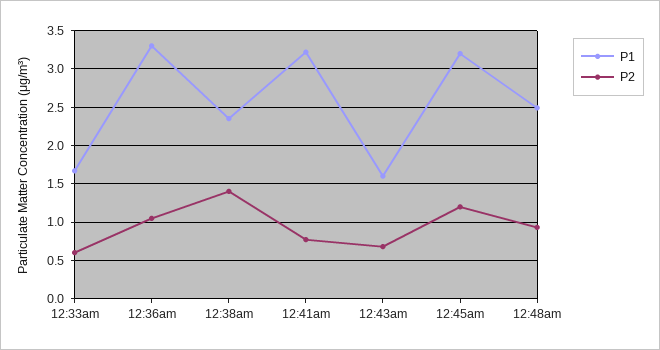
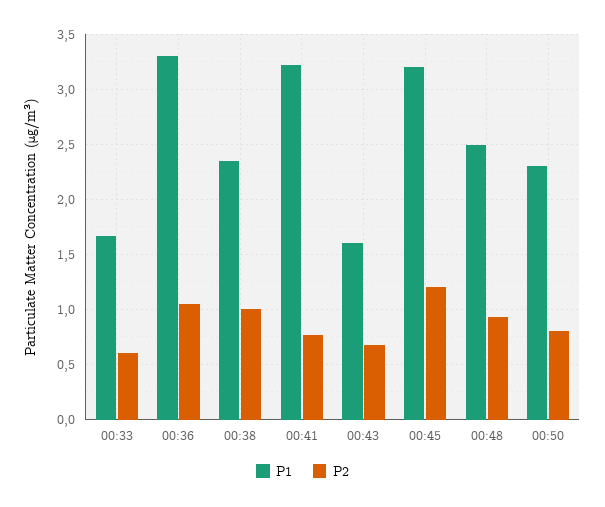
P2, 12:38am: 1.4 -> 1
P1, 00:50: none -> 2.3
P2, 00:50: none -> 0.8

